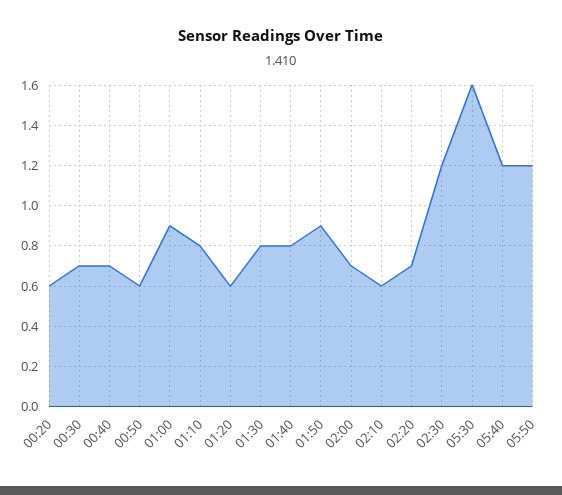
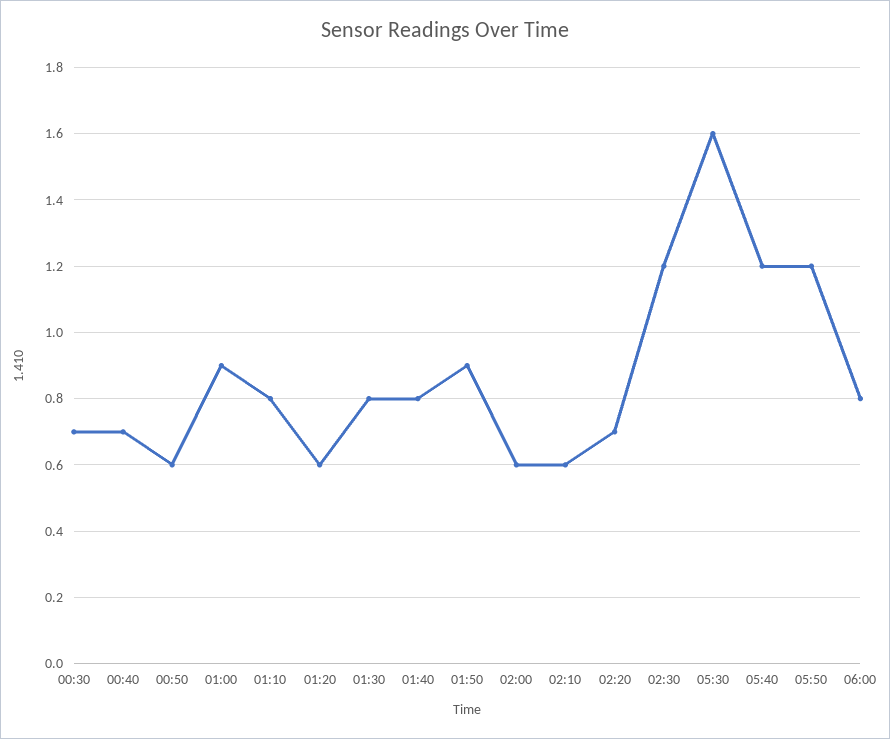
00:20: 0.6 -> none
02:00: 0.7 -> 0.6
06:00: none -> 0.8

